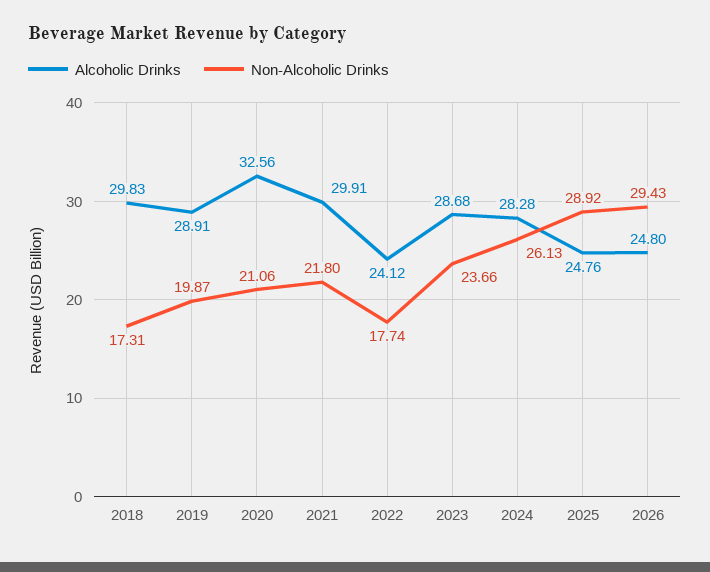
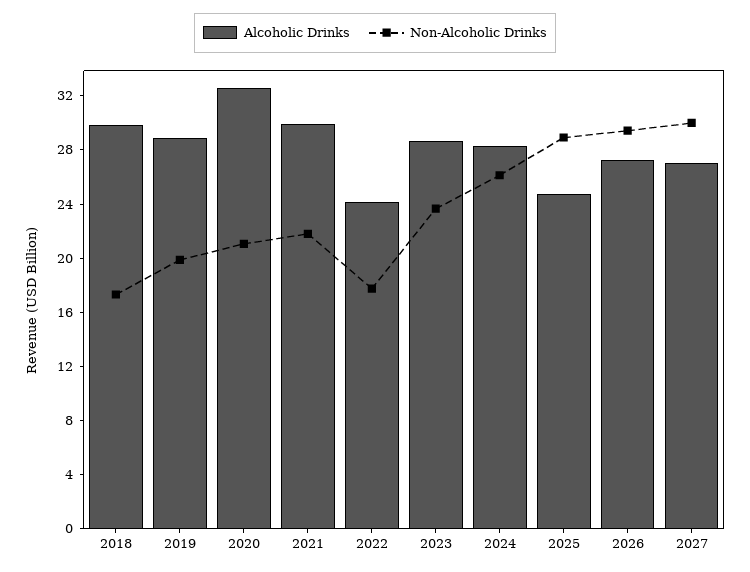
Alcoholic Drinks, 2026: 24.8 -> 27
Alcoholic Drinks, 2027: none -> 27
Non-Alcoholic Drinks, 2027: none -> 30

